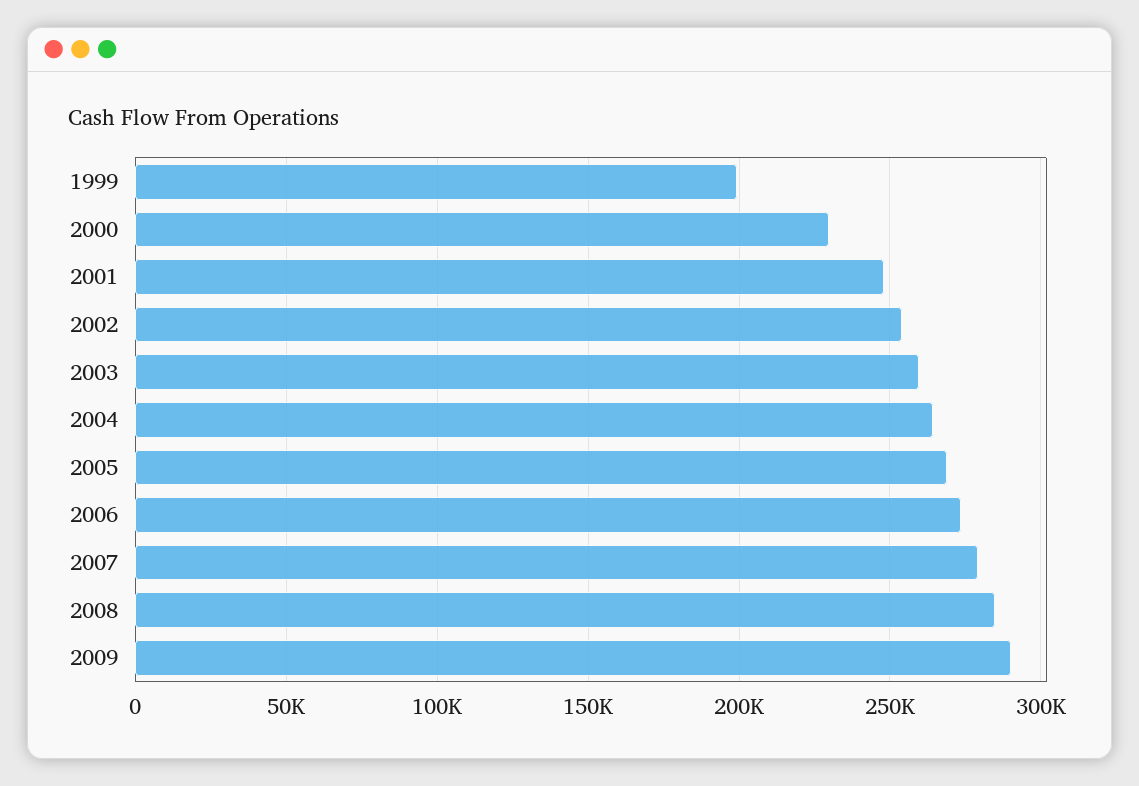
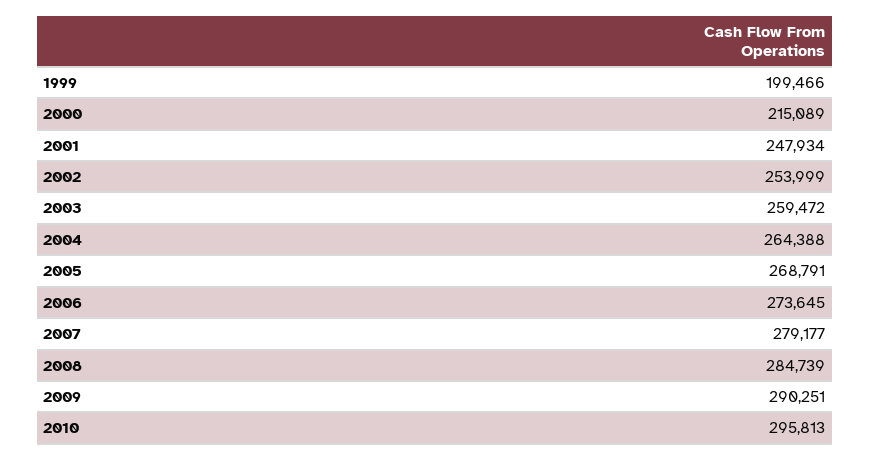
2000: 230000 -> 215089
2010: none -> 295813

